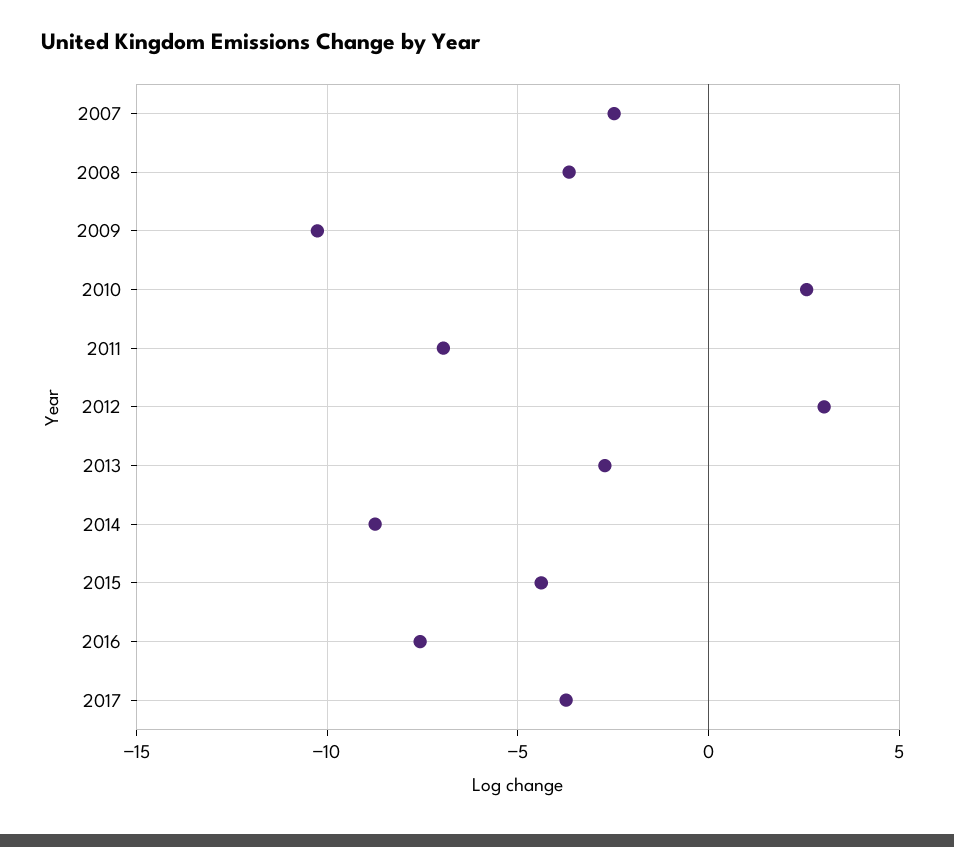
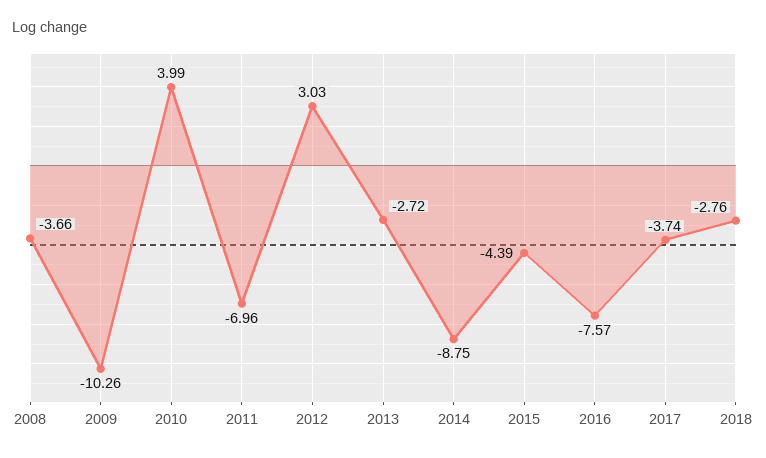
2007: -2.5 -> none
2010: 2.5 -> 3.99
2018: none -> -2.76

